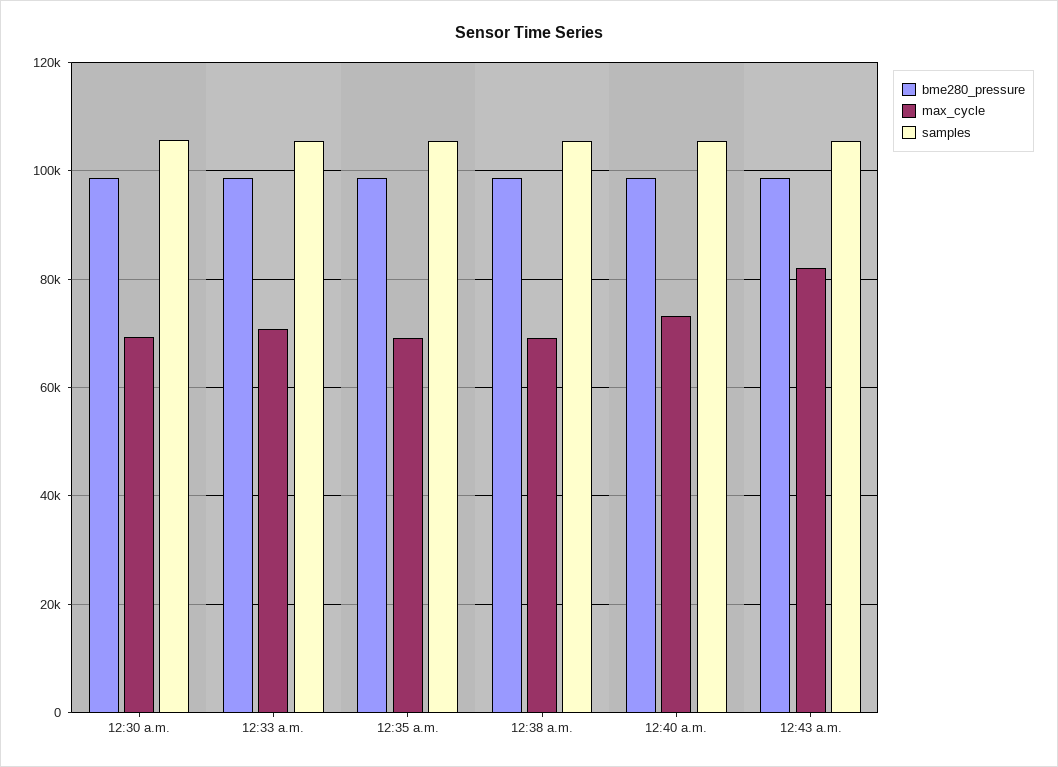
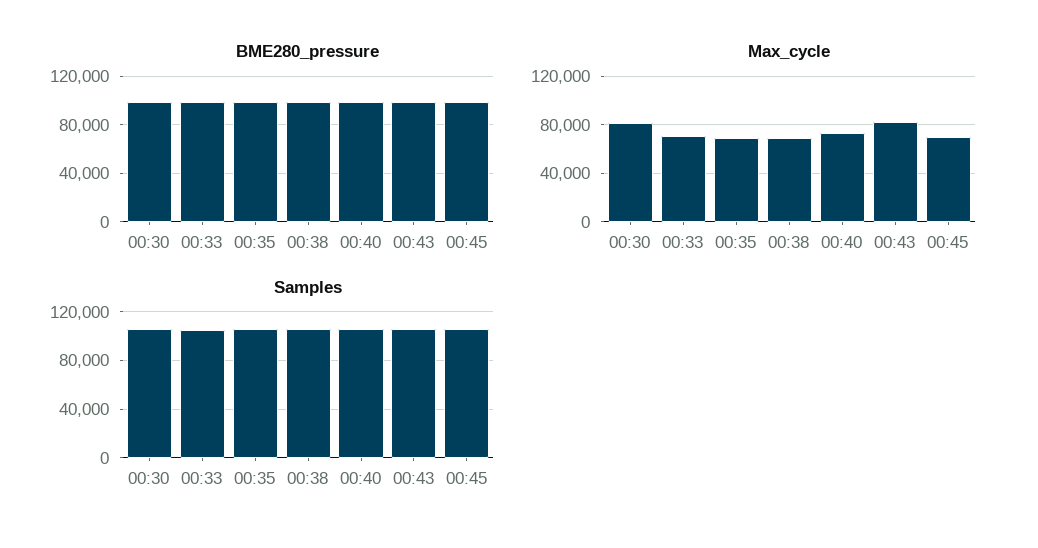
max_cycle, 12:30 a.m.: 70000 -> 80000
bme280_pressure, 00:45: none -> 100000
max_cycle, 00:45: none -> 70000
samples, 00:45: none -> 105000

